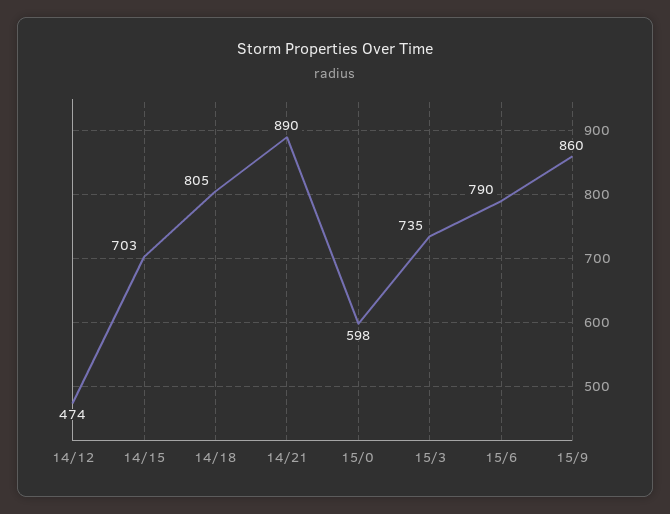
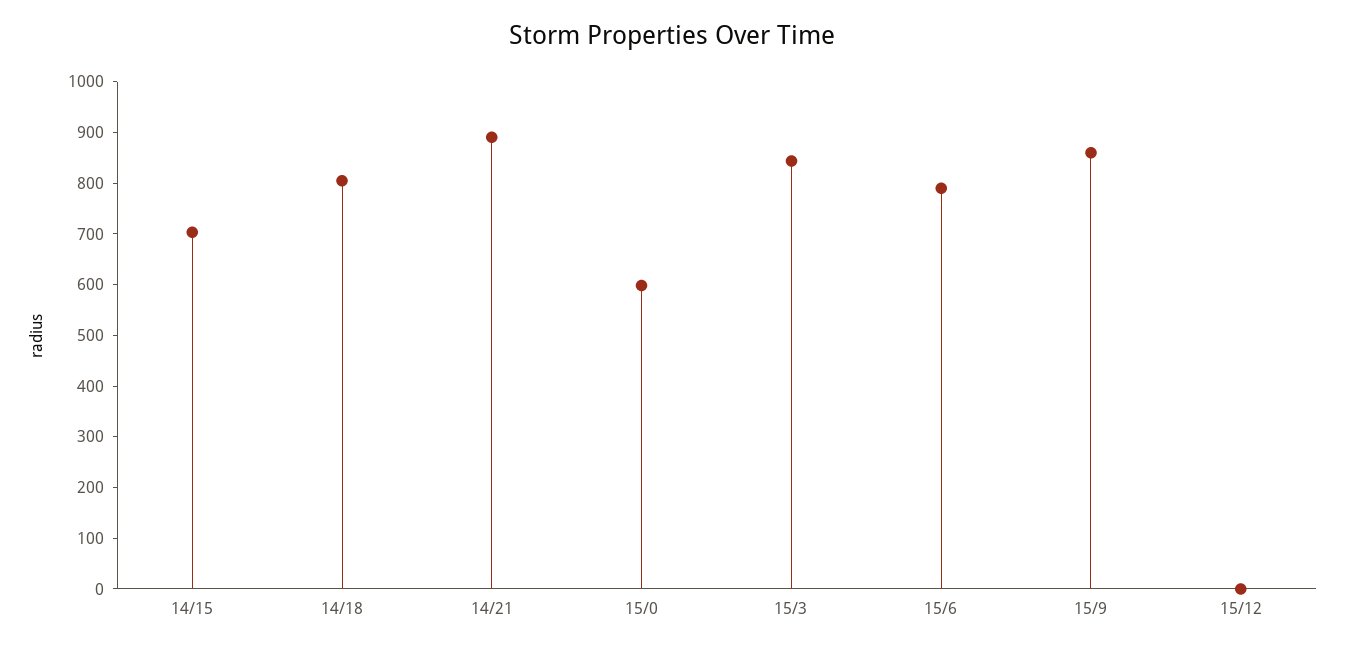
14/12: 474 -> none
15/3: 735 -> 840
15/12: none -> 0

